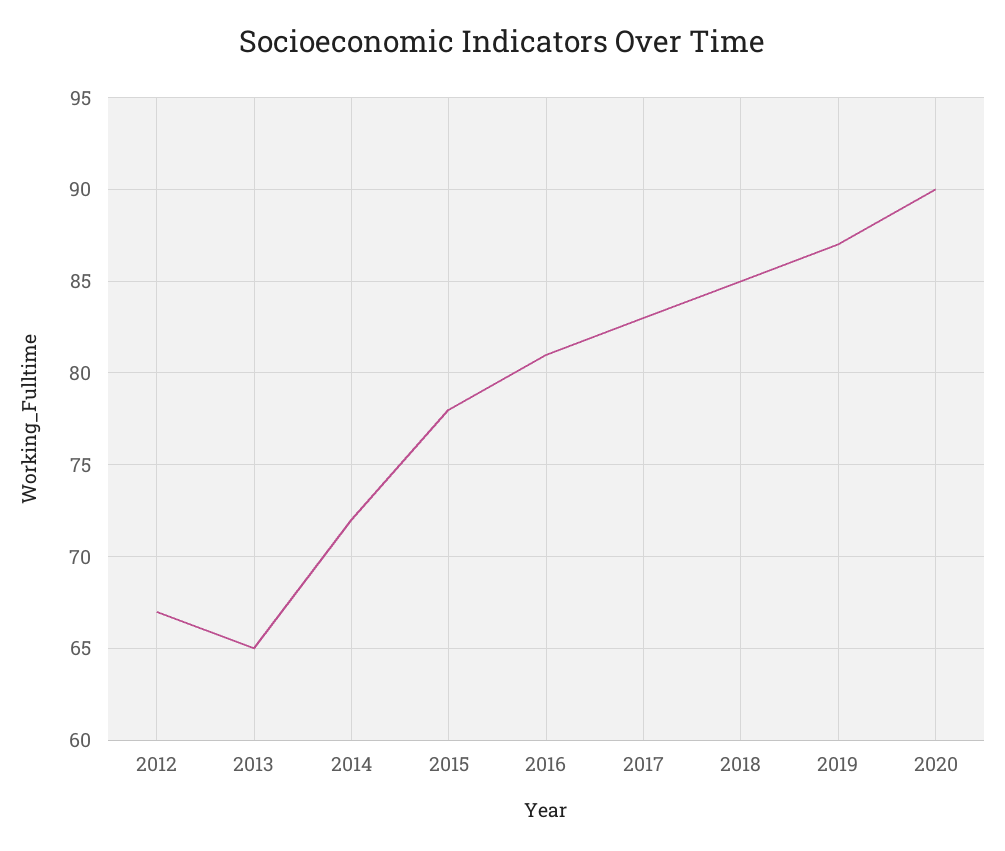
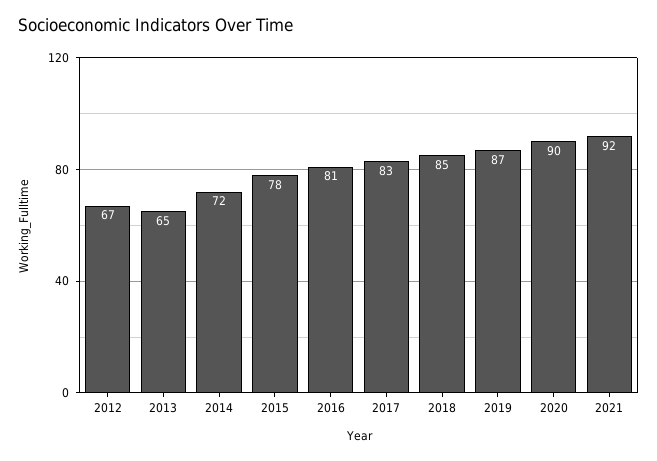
2021: none -> 92

